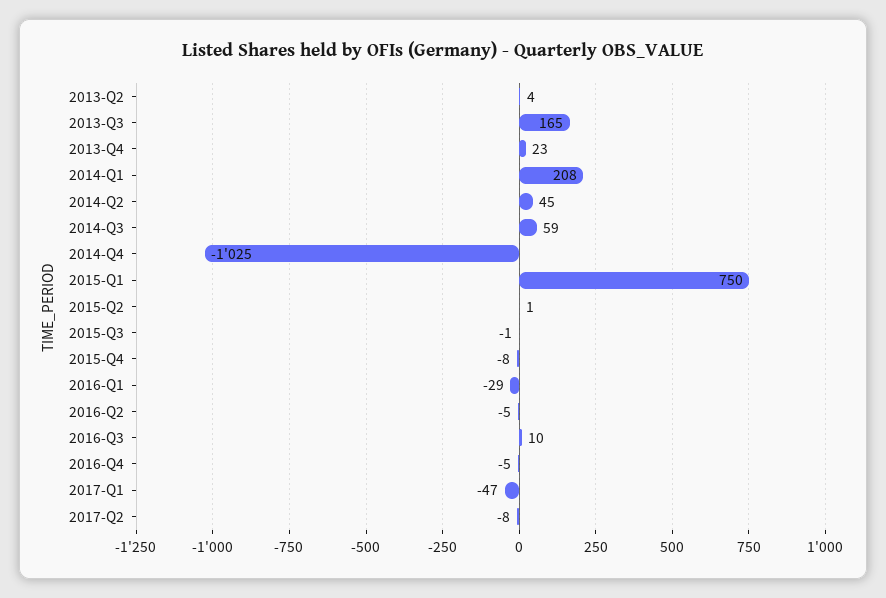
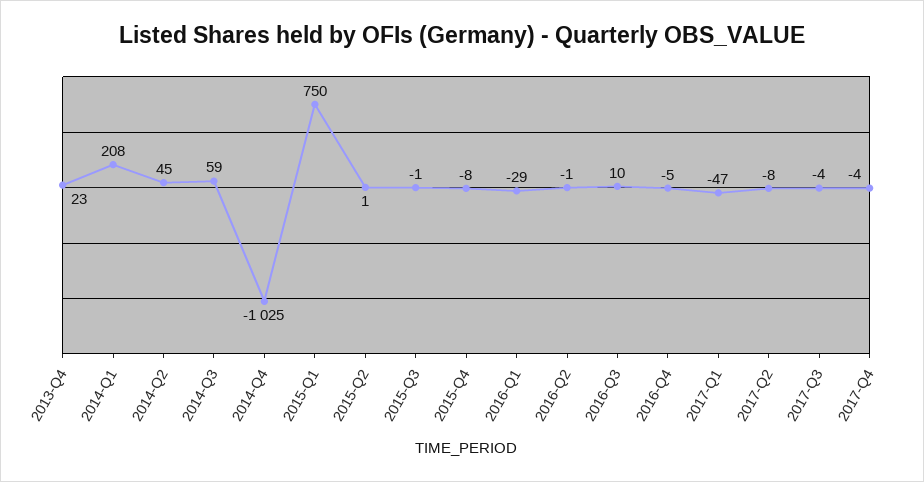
2013-Q2: 4 -> none
2013-Q3: 165 -> none
2016-Q2: -5 -> -1
2017-Q3: none -> -4
2017-Q4: none -> -4

